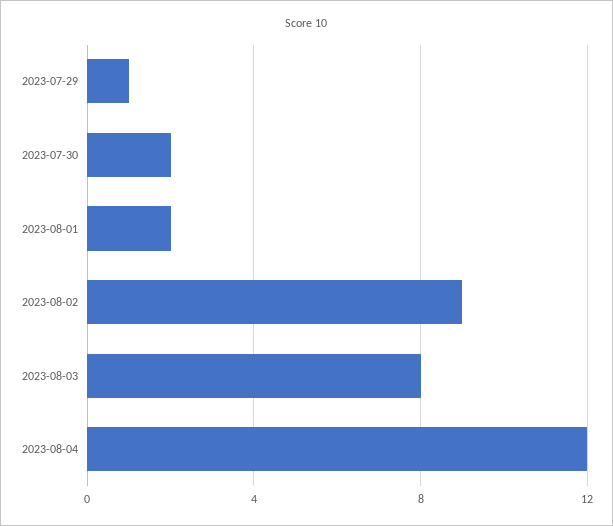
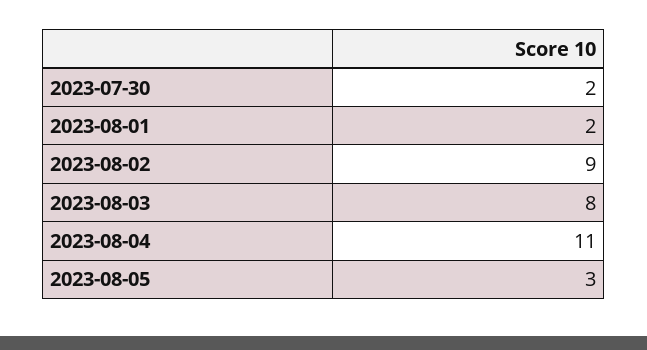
2023-07-29: 1 -> none
2023-08-04: 12 -> 11
2023-08-05: none -> 3

